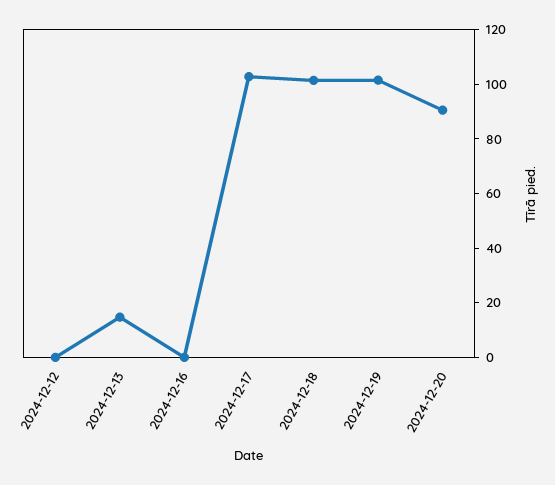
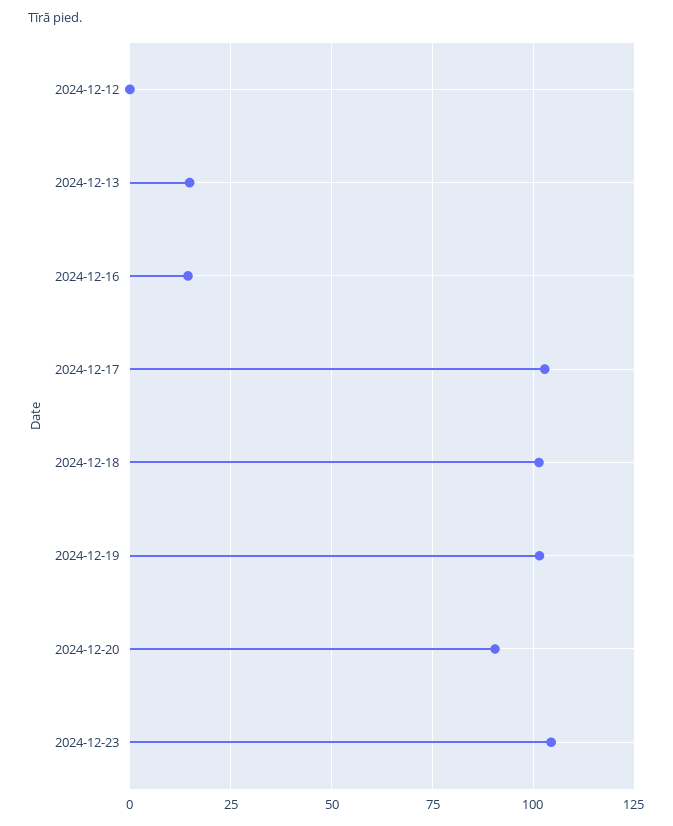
2024-12-16: 0 -> 15
2024-12-23: none -> 105

